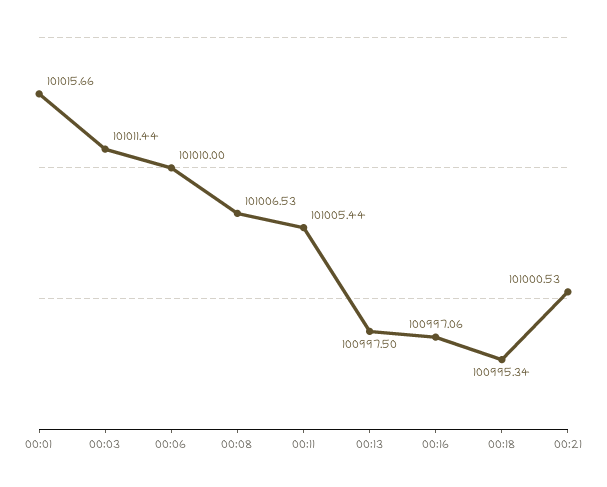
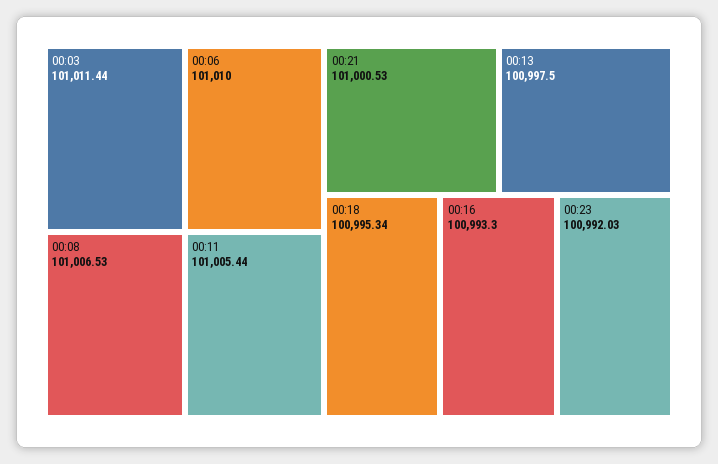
00:01: 101015.66 -> none
00:16: 100997.06 -> 100993.3
00:23: none -> 100992.03

